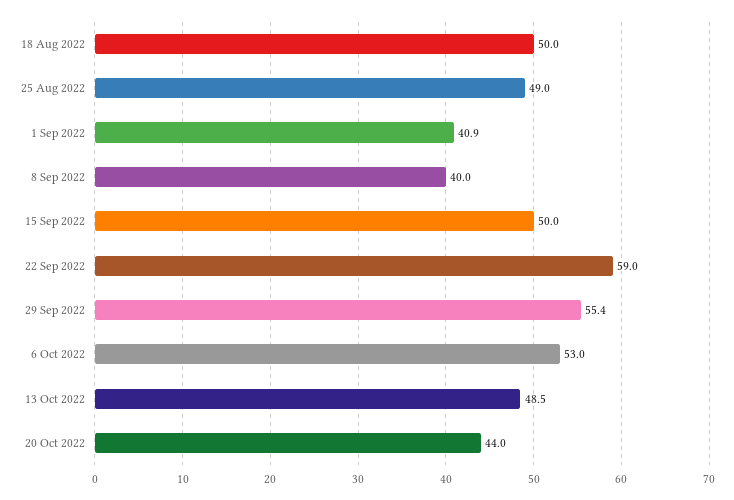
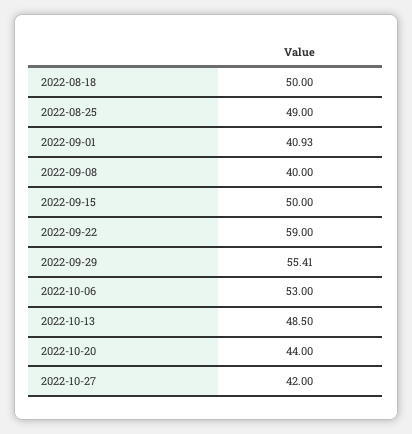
2022-10-27: none -> 42

